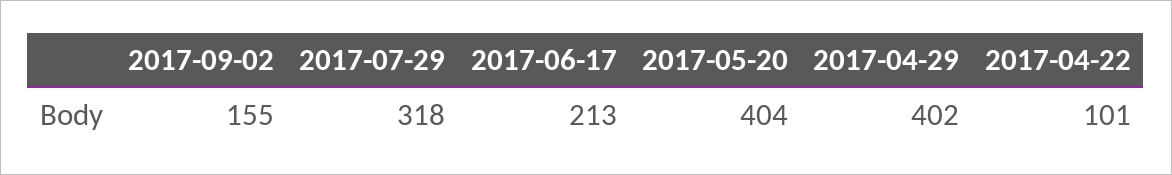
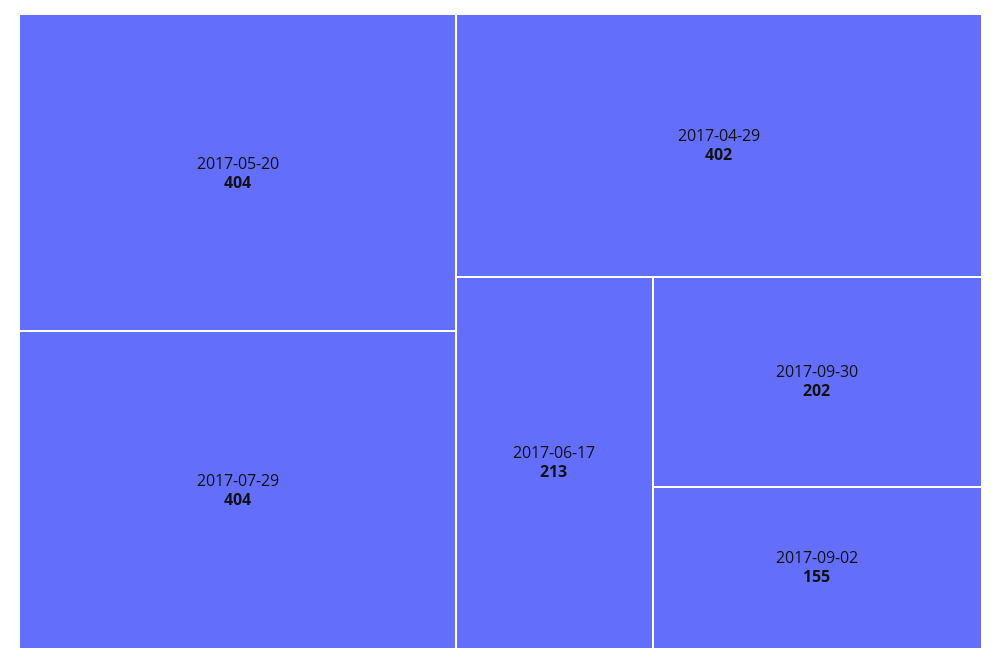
2017-07-29: 318 -> 404
2017-04-22: 101 -> none
2017-09-30: none -> 202

